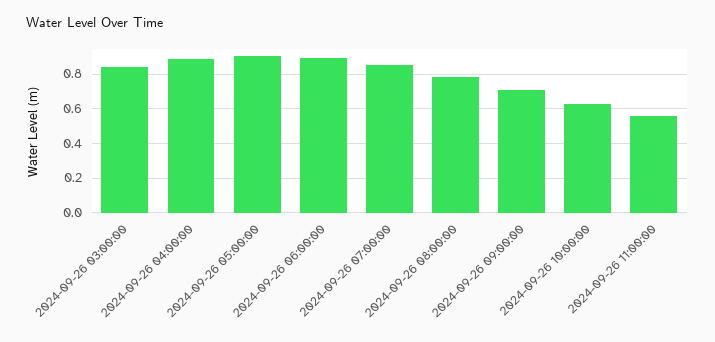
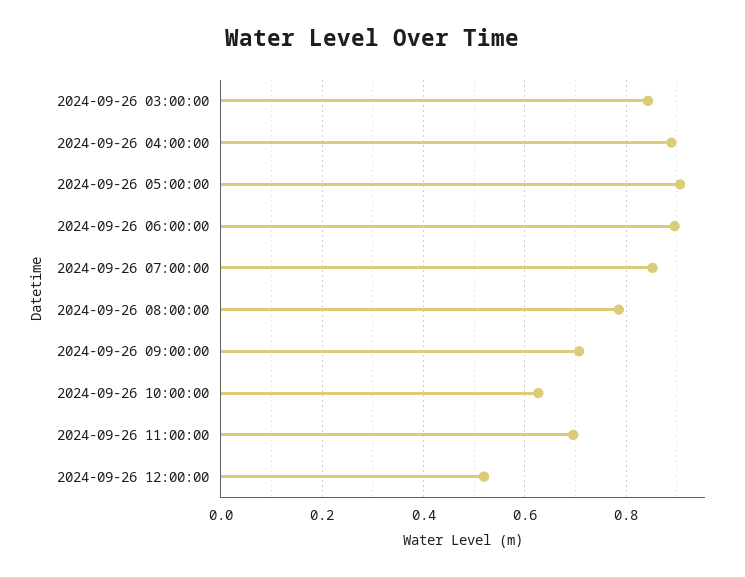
2024-09-26 11:00:00: 0.55 -> 0.7
2024-09-26 12:00:00: none -> 0.52

